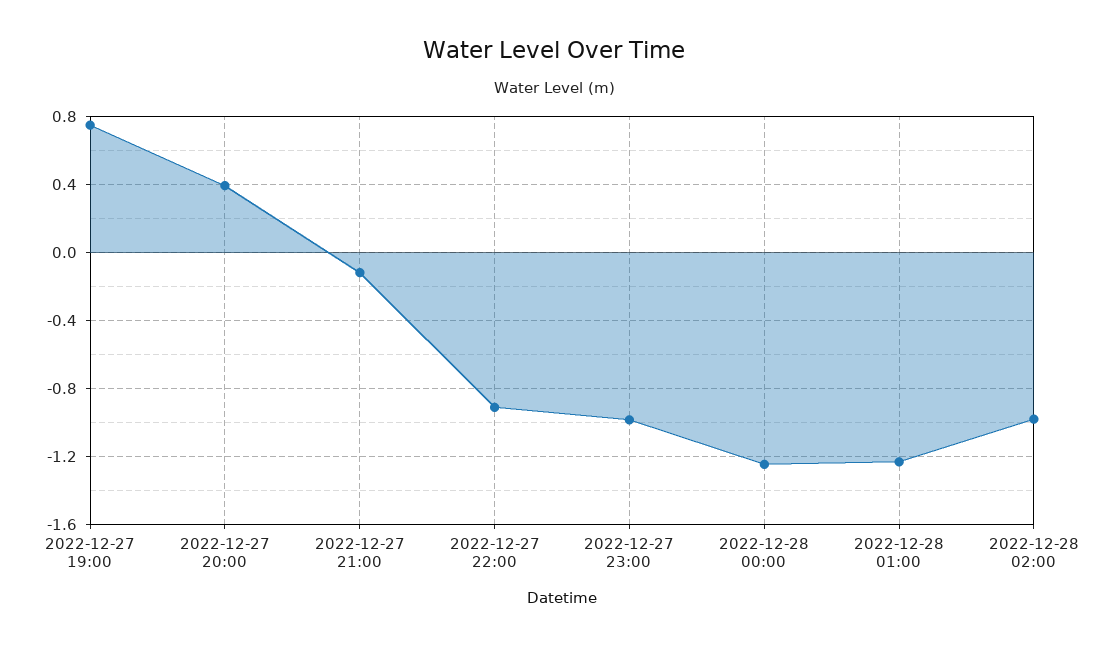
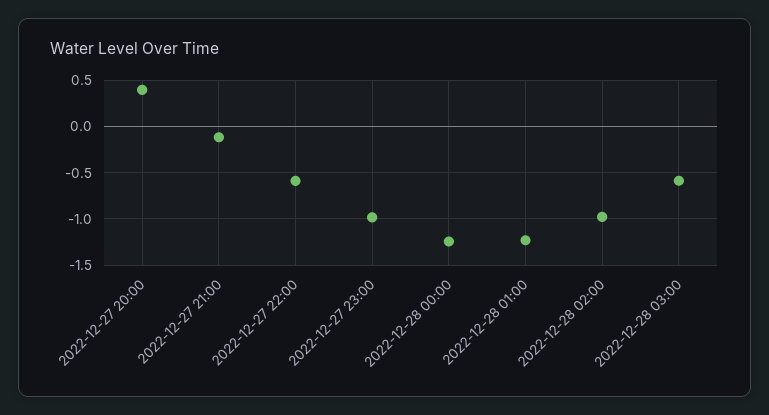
2022-12-27 19:00: 0.75 -> none
2022-12-27 22:00: -0.9 -> -0.6
2022-12-28 03:00: none -> -0.6

